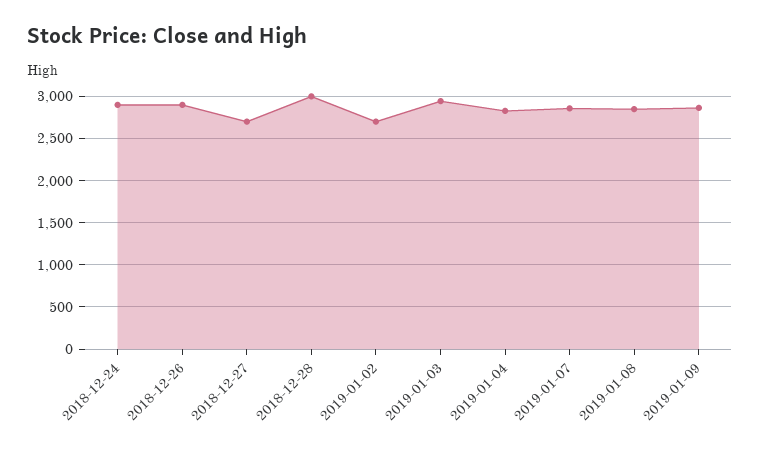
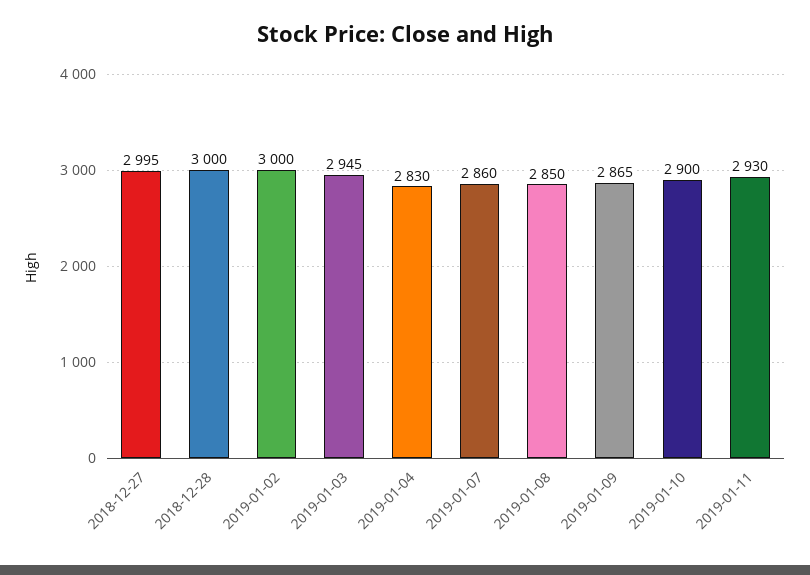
2018-12-24: 2900 -> none
2018-12-26: 2900 -> none
2018-12-27: 2700 -> 2995
2019-01-02: 2700 -> 3000
2019-01-10: none -> 2900
2019-01-11: none -> 2930

